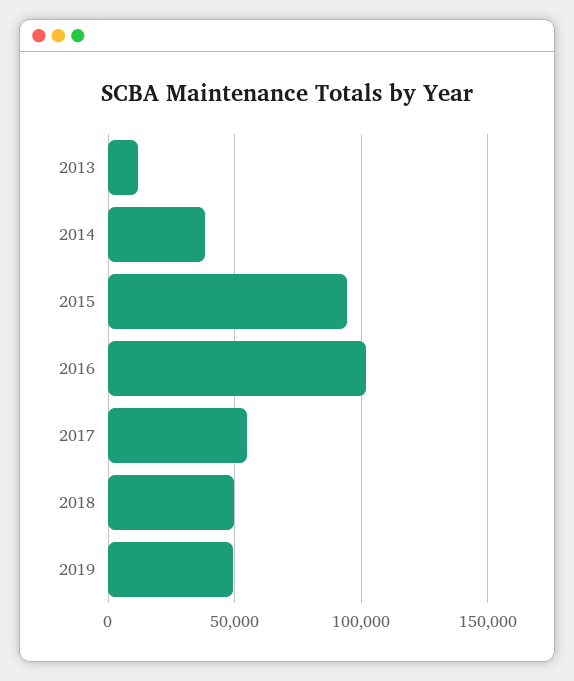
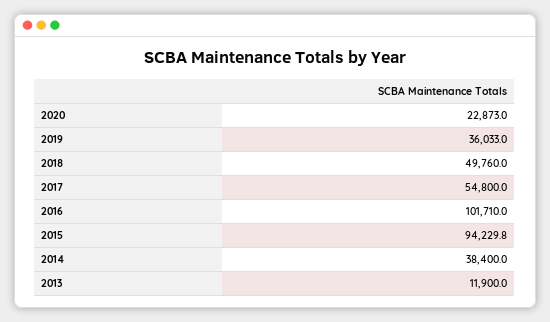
2019: 50000 -> 36033
2020: none -> 22873

